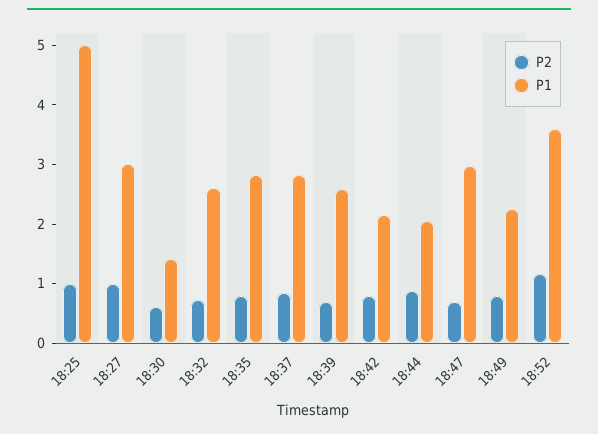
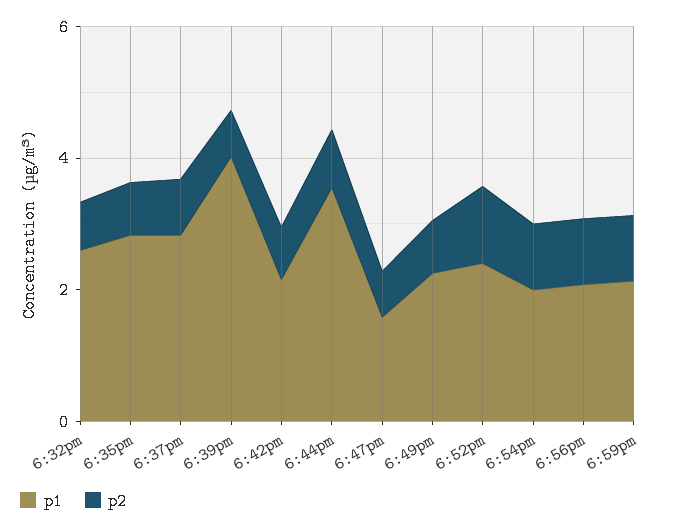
P2, 18:25: 1 -> none
P1, 18:25: 5 -> none
P2, 18:27: 1 -> none
P1, 18:27: 3 -> none
P2, 18:30: 0.6 -> none
P1, 18:30: 1.4 -> none
P1, 18:39: 2.6 -> 4
P1, 18:44: 2 -> 3.5
P1, 18:47: 3 -> 1.5
P1, 18:52: 3.6 -> 2.5
P1, 6:54pm: none -> 2
P2, 6:54pm: none -> 1
P1, 6:56pm: none -> 2
P2, 6:56pm: none -> 1
P1, 6:59pm: none -> 2
P2, 6:59pm: none -> 1

